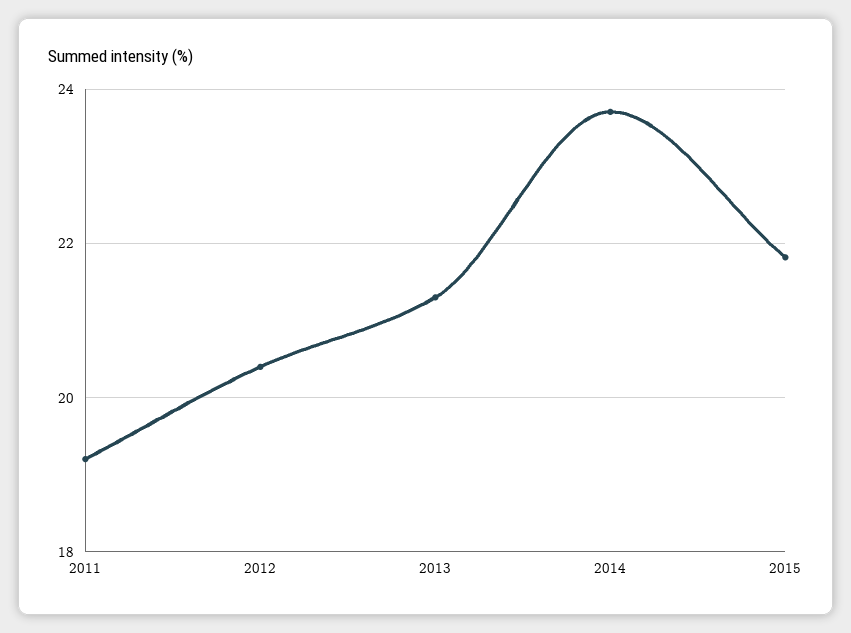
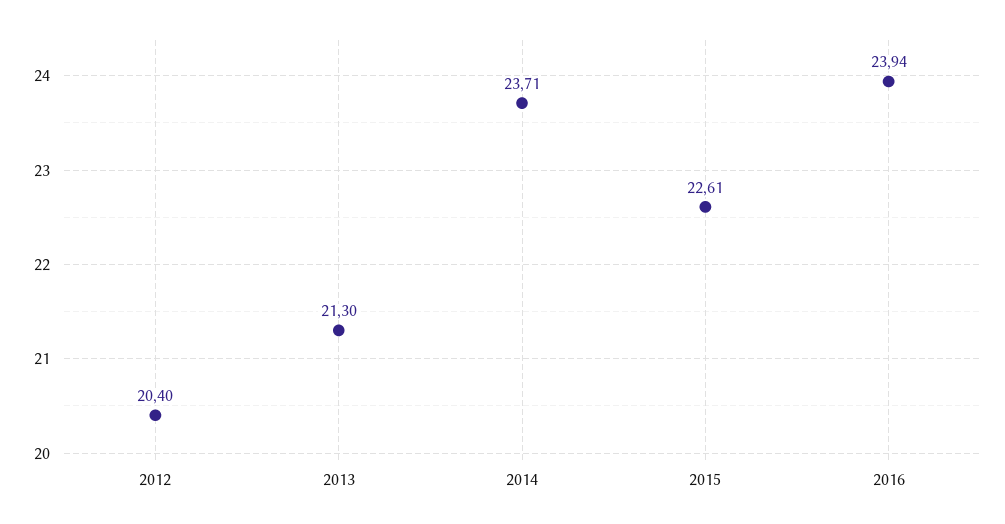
2011: 19.2 -> none
2015: 21.8 -> 22.61
2016: none -> 23.94

